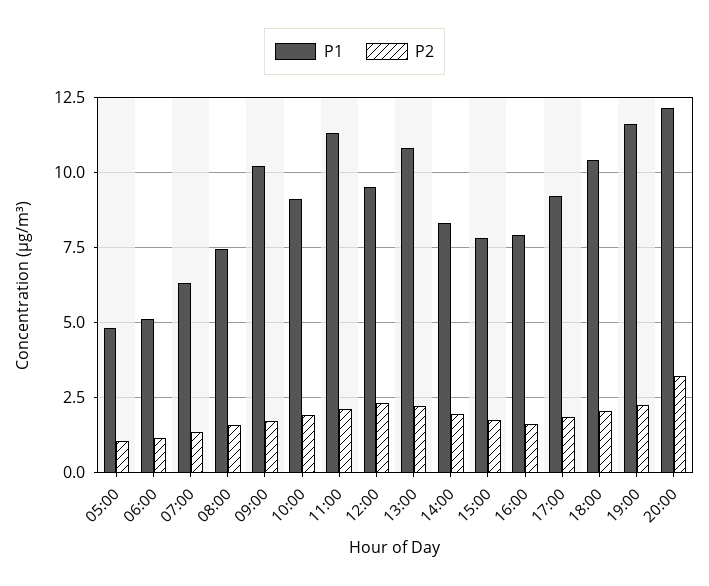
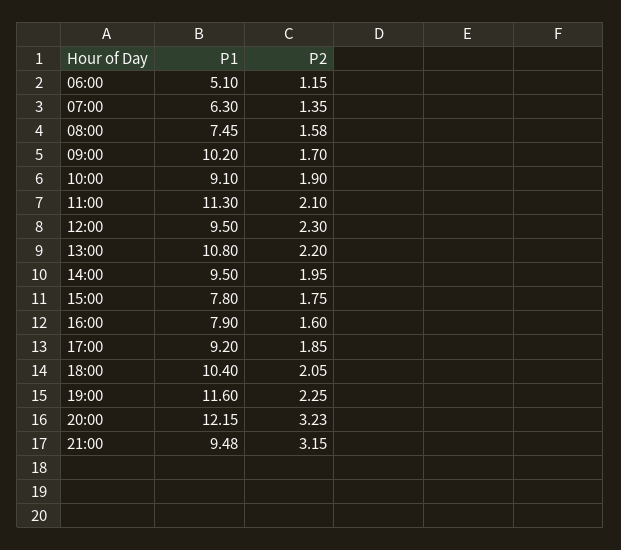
P1, 05:00: 4.75 -> none
P2, 05:00: 1 -> none
P1, 14:00: 8.25 -> 9.5
P1, 21:00: none -> 9.48
P2, 21:00: none -> 3.15

